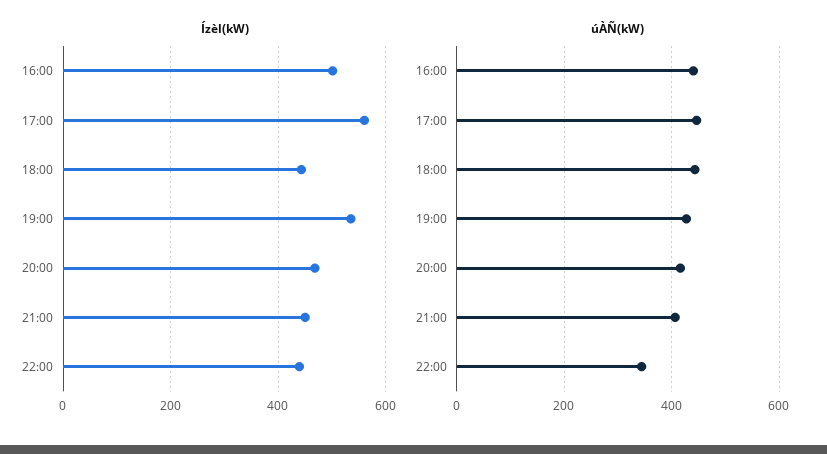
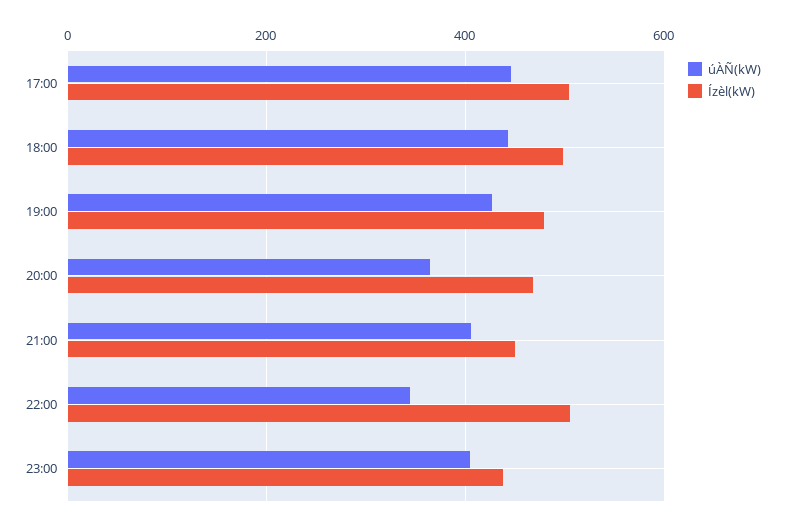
Ízèl(kW), 16:00: 500 -> none
Ízèl(kW), 17:00: 560 -> 500
Ízèl(kW), 18:00: 440 -> 500
Ízèl(kW), 19:00: 540 -> 480
Ízèl(kW), 22:00: 440 -> 500
úÀÑ(kW), 16:00: 440 -> none
úÀÑ(kW), 20:00: 420 -> 360
úÀÑ(kW), 23:00: none -> 400
Ízèl(kW), 23:00: none -> 440

